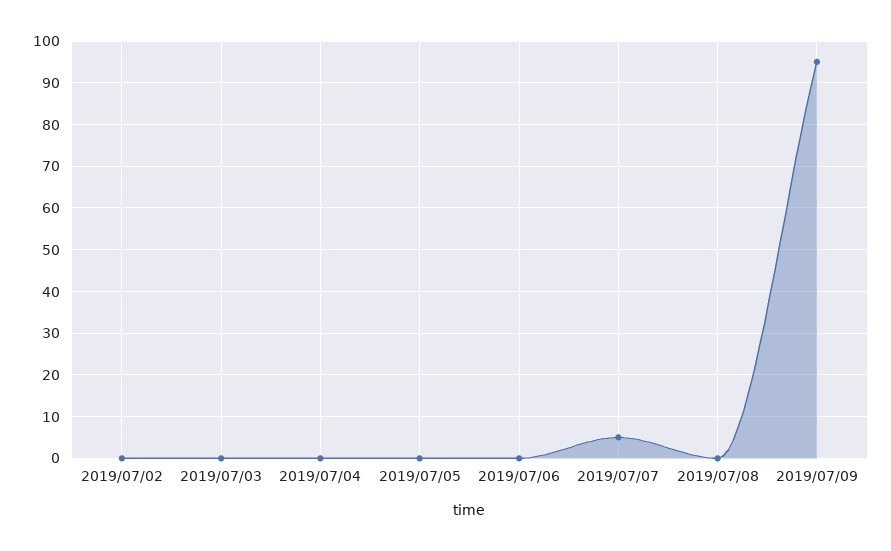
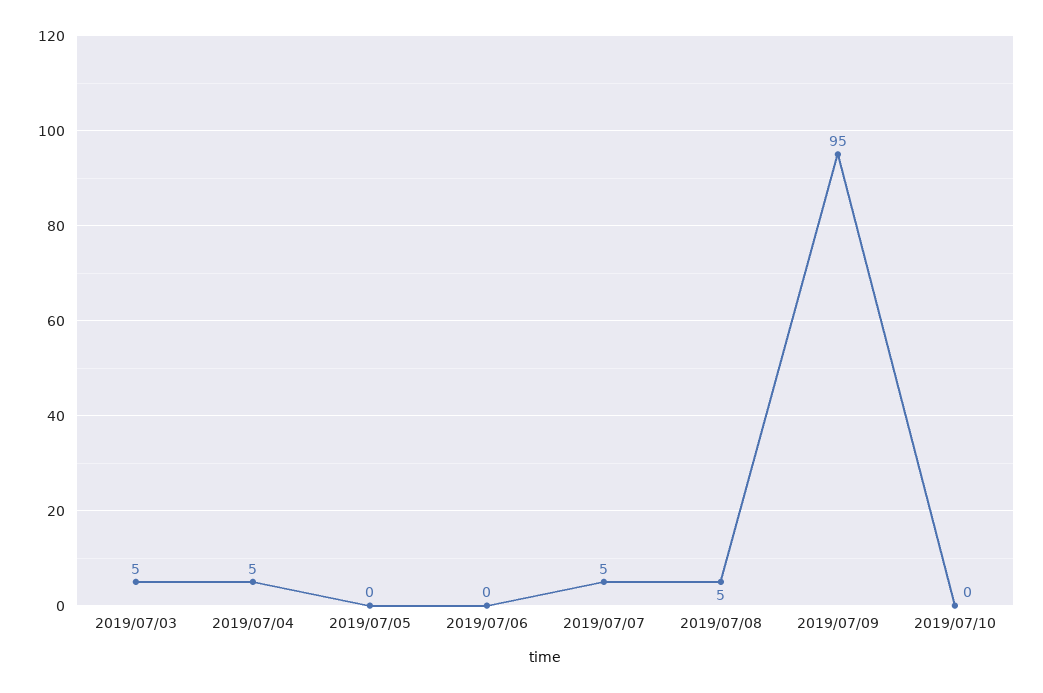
2019/07/02: 0 -> none
2019/07/03: 0 -> 5
2019/07/04: 0 -> 5
2019/07/08: 0 -> 5
2019/07/10: none -> 0

